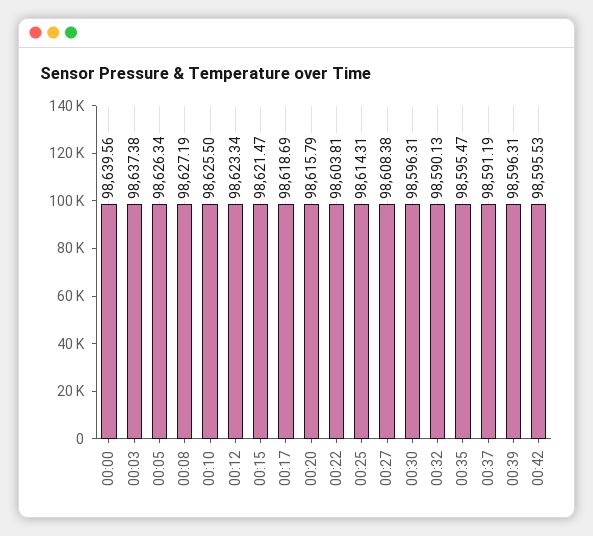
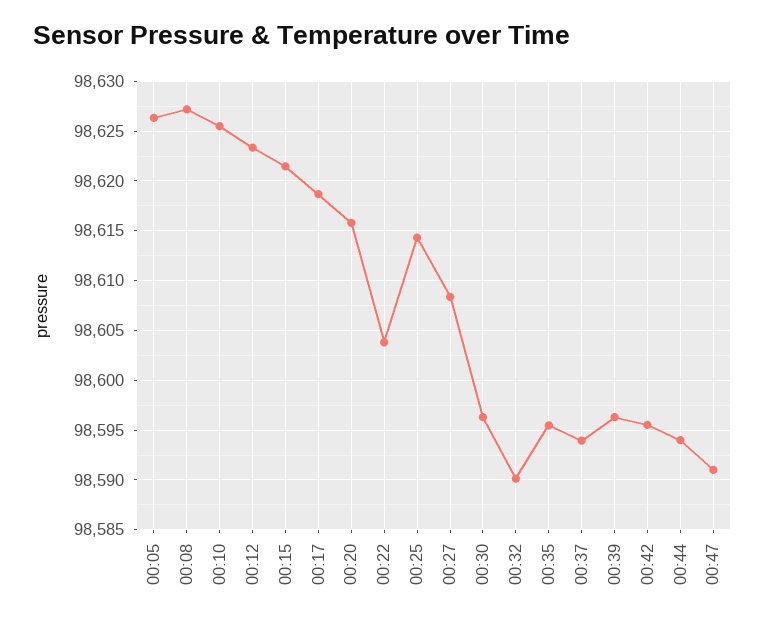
00:00: 98639.56 -> none
00:03: 98637.38 -> none
00:37: 98591.19 -> 98594
00:44: none -> 98594
00:47: none -> 98591

